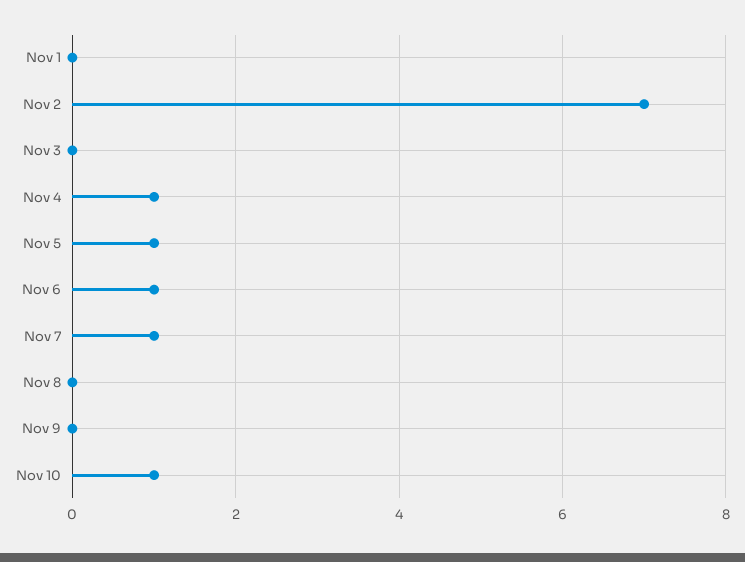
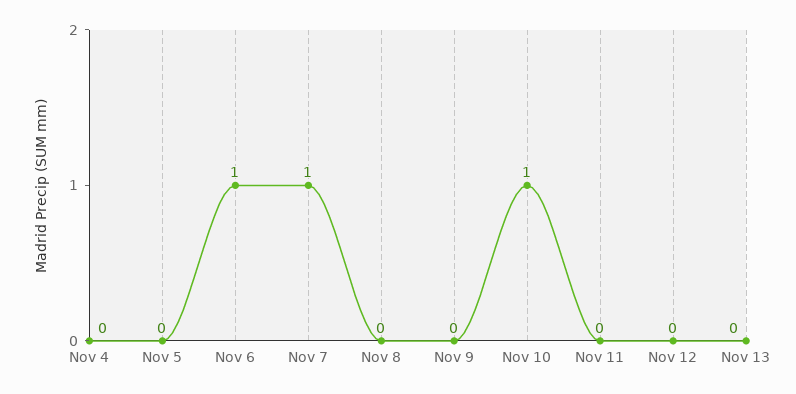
Nov 1: 0 -> none
Nov 2: 7 -> none
Nov 3: 0 -> none
Nov 4: 1 -> 0
Nov 5: 1 -> 0
Nov 11: none -> 0
Nov 12: none -> 0
Nov 13: none -> 0

